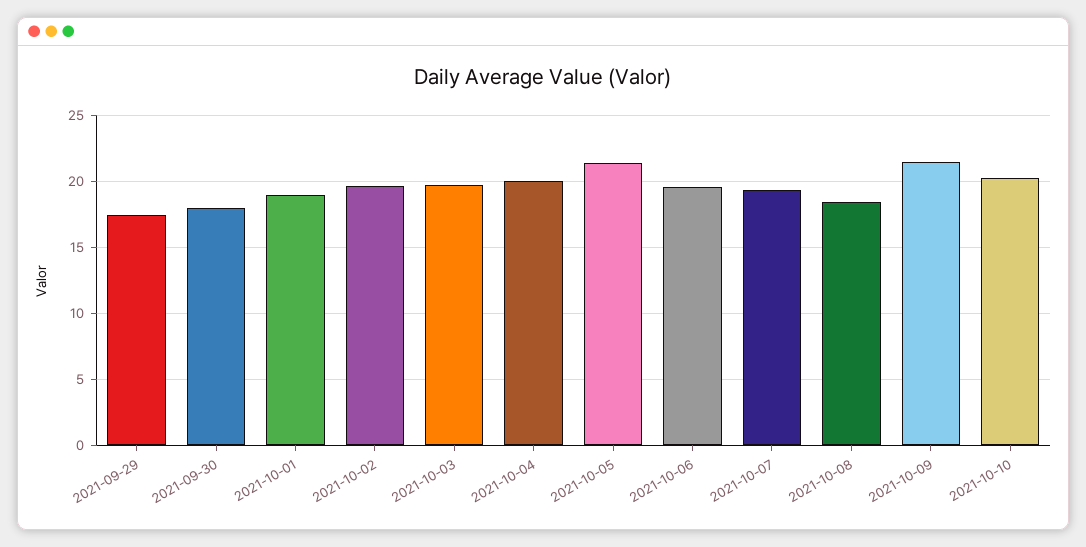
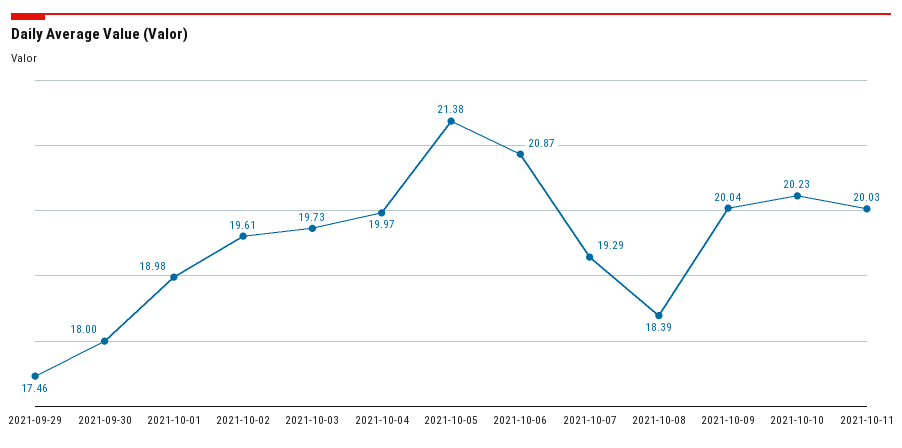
2021-10-06: 19.5 -> 20.87
2021-10-09: 21.5 -> 20.04
2021-10-11: none -> 20.03

